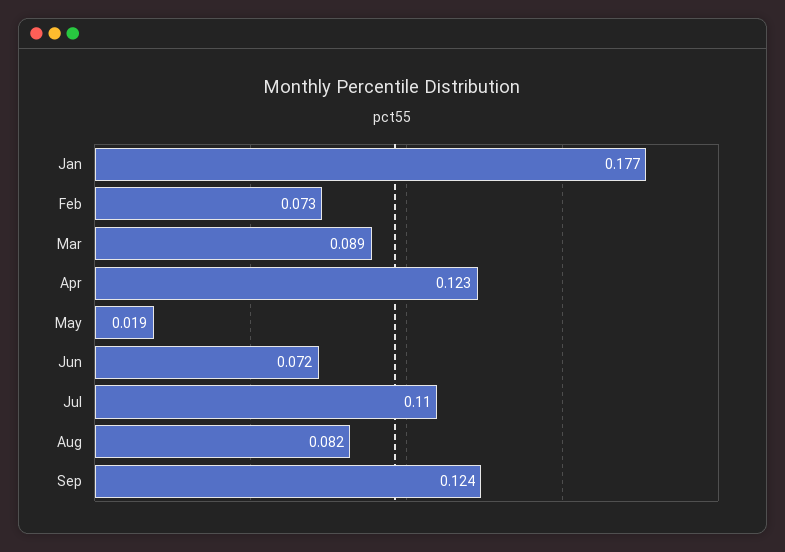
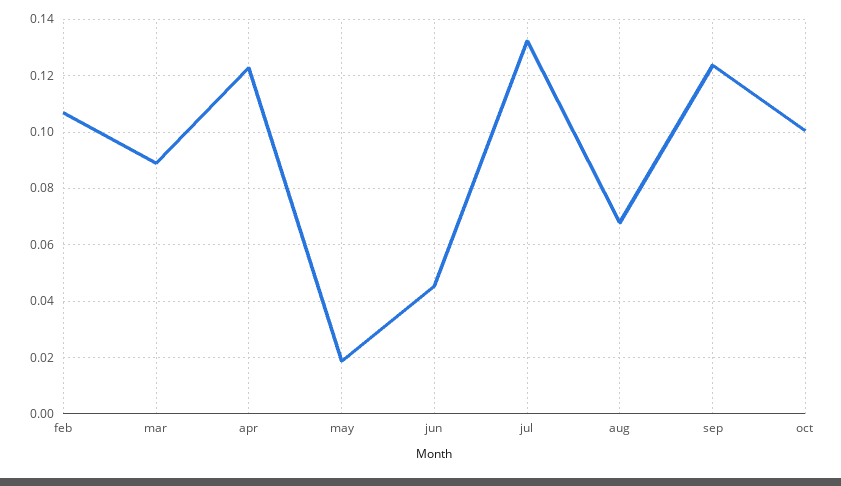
Jan: 0.177 -> none
Feb: 0.073 -> 0.1075
Jun: 0.072 -> 0.045
Jul: 0.11 -> 0.1325
Aug: 0.082 -> 0.0675
oct: none -> 0.1

